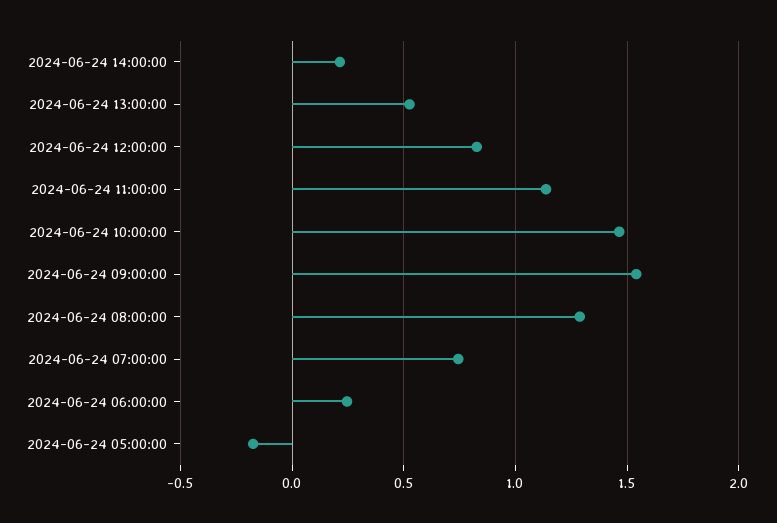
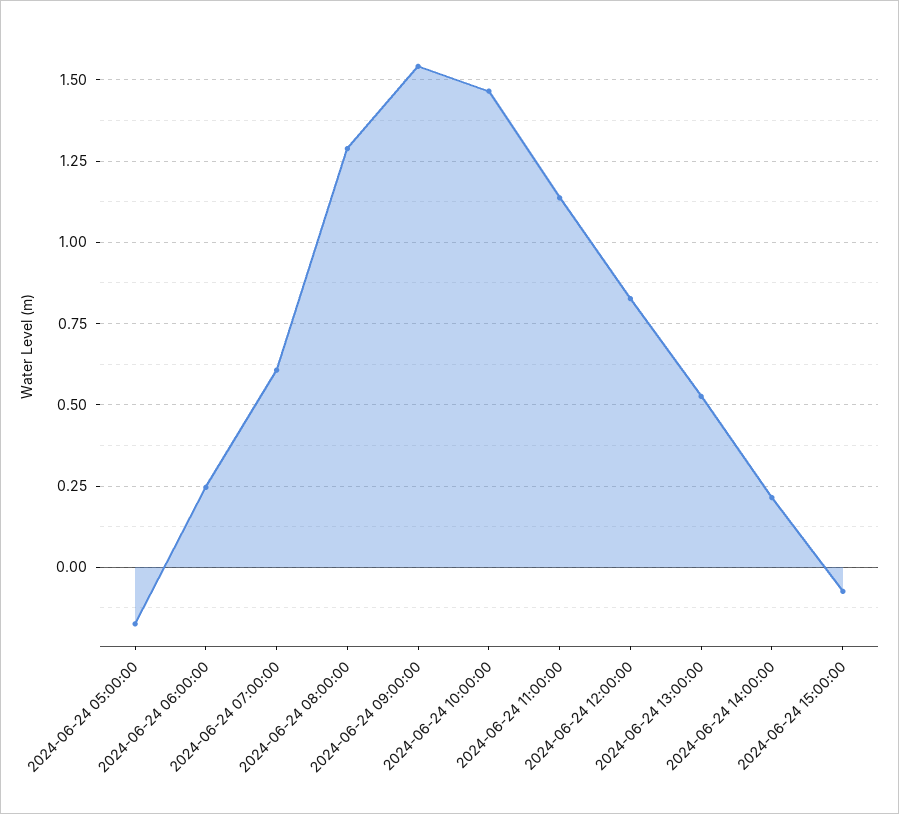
2024-06-24 07:00:00: 0.75 -> 0.6
2024-06-24 15:00:00: none -> -0.075

